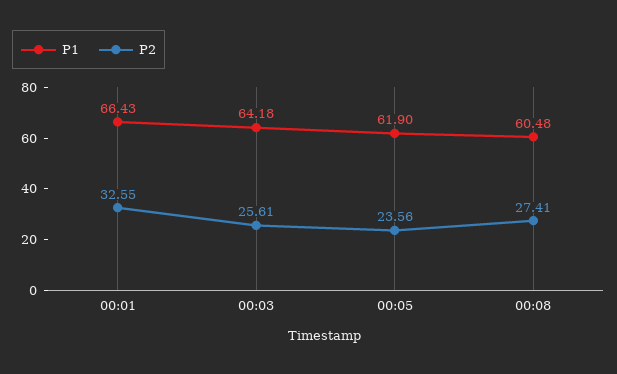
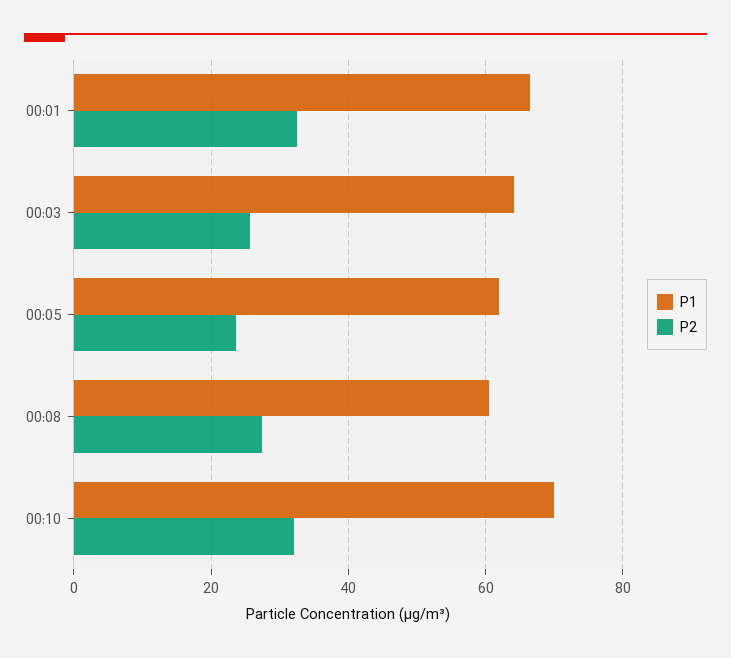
P1, 00:10: none -> 70
P2, 00:10: none -> 32

